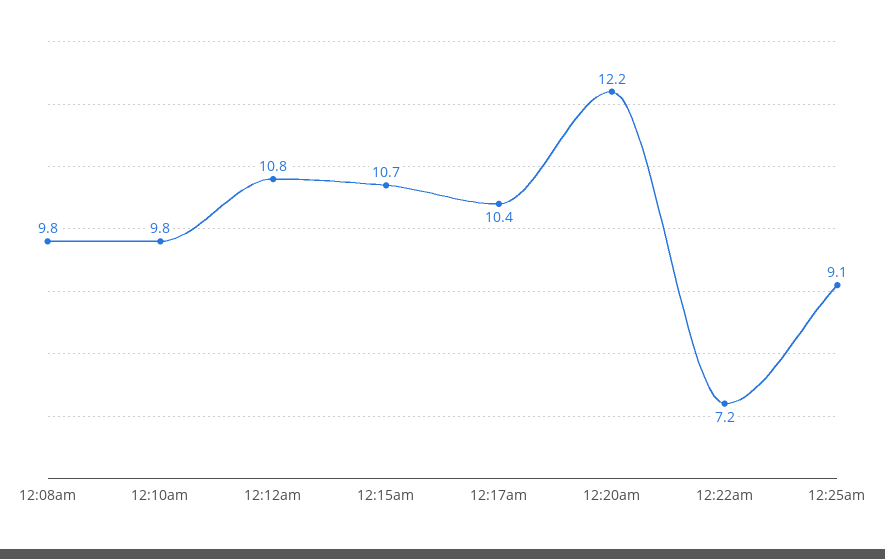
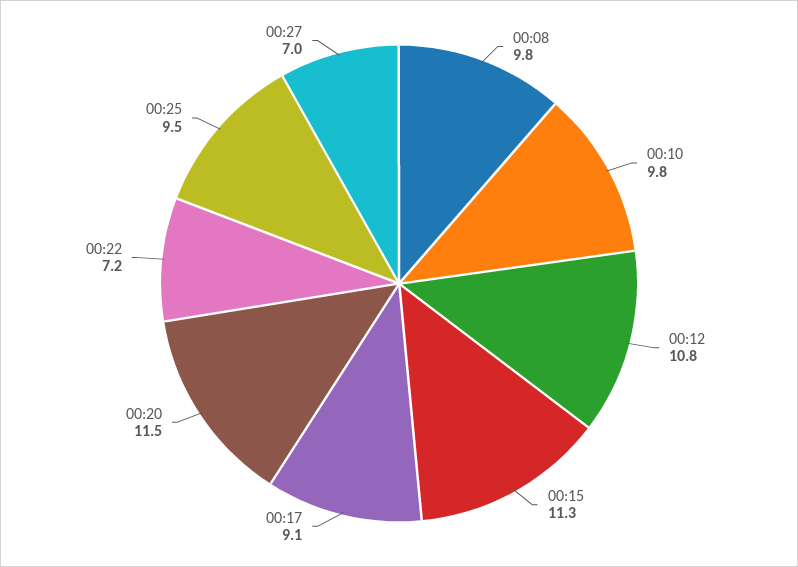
12:15am: 10.7 -> 11.3
12:17am: 10.4 -> 9.1
12:20am: 12.2 -> 11.5
12:25am: 9.1 -> 9.5
00:27: none -> 7

